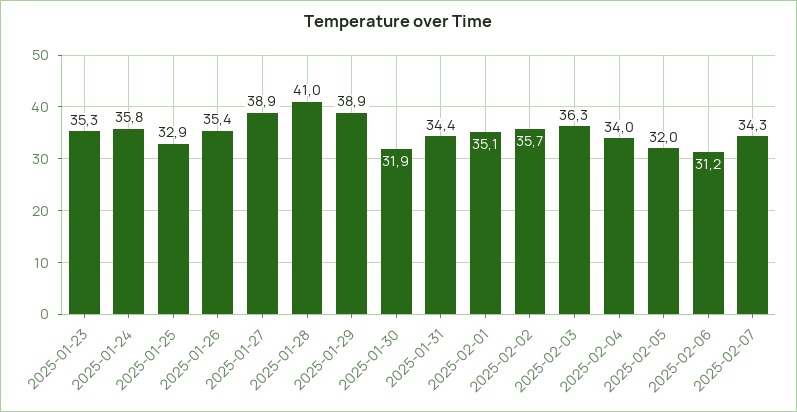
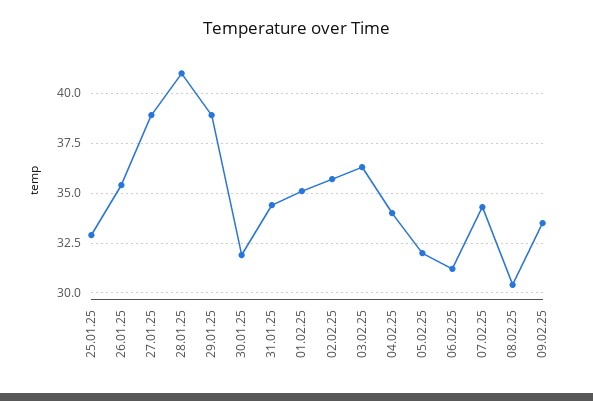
2025-01-23: 35.3 -> none
2025-01-24: 35.8 -> none
08.02.25: none -> 30.5
09.02.25: none -> 33.5

